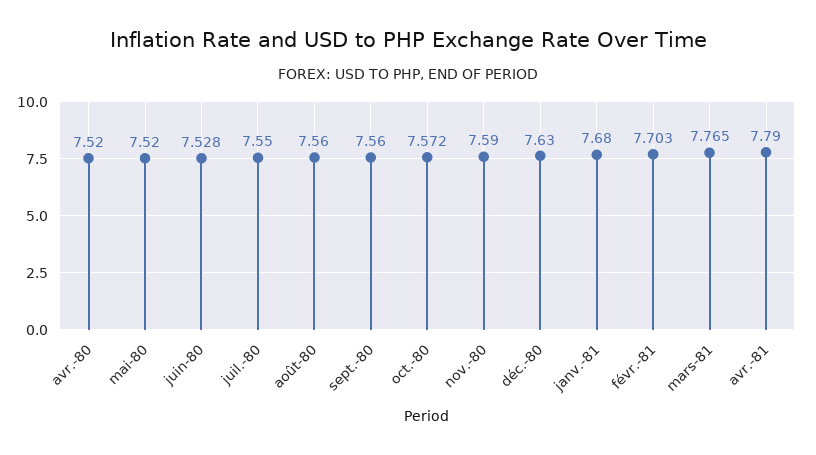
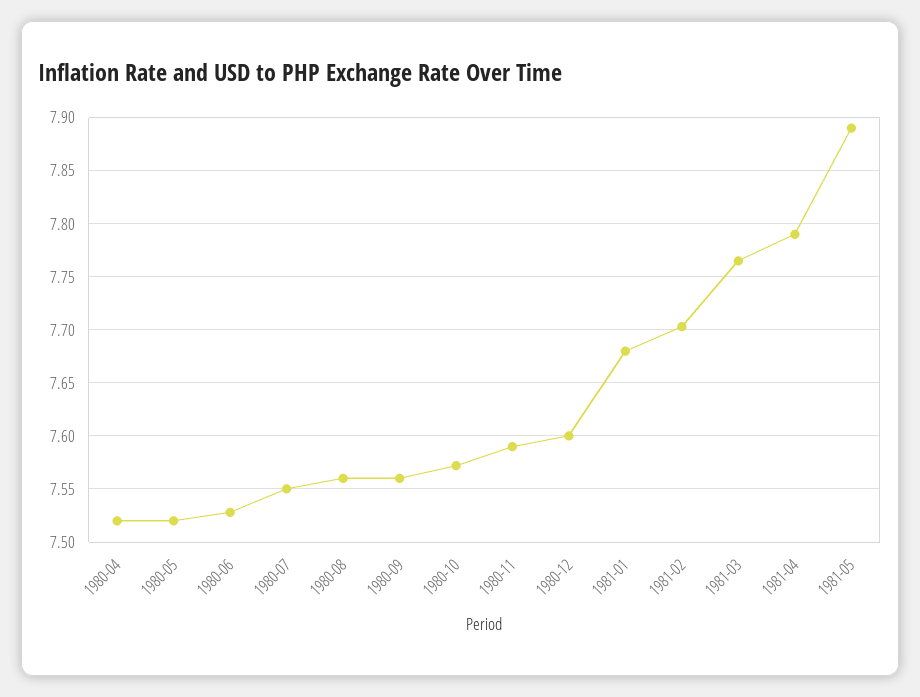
déc.-80: 7.63 -> 7.6
1981-05: none -> 7.89

